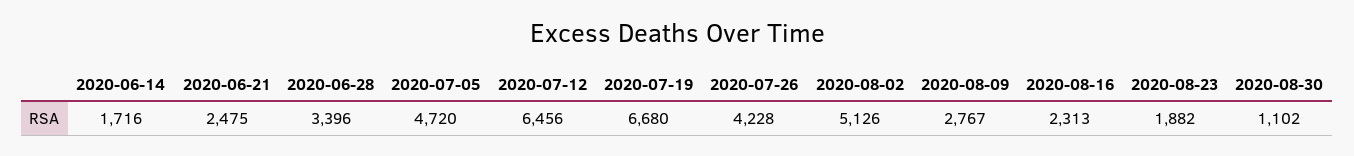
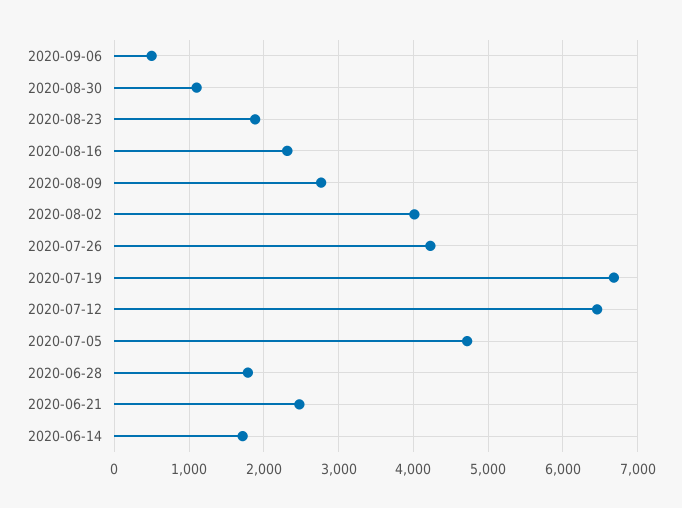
2020-06-28: 3396 -> 1800
2020-08-02: 5126 -> 4000
2020-09-06: none -> 500

